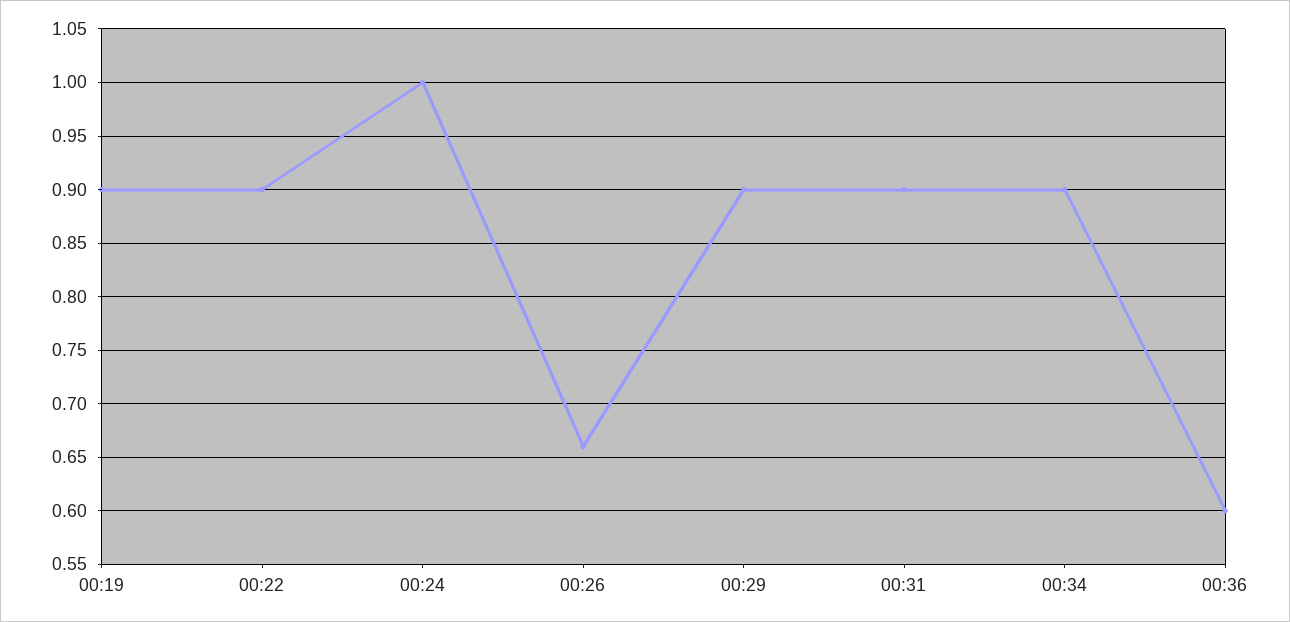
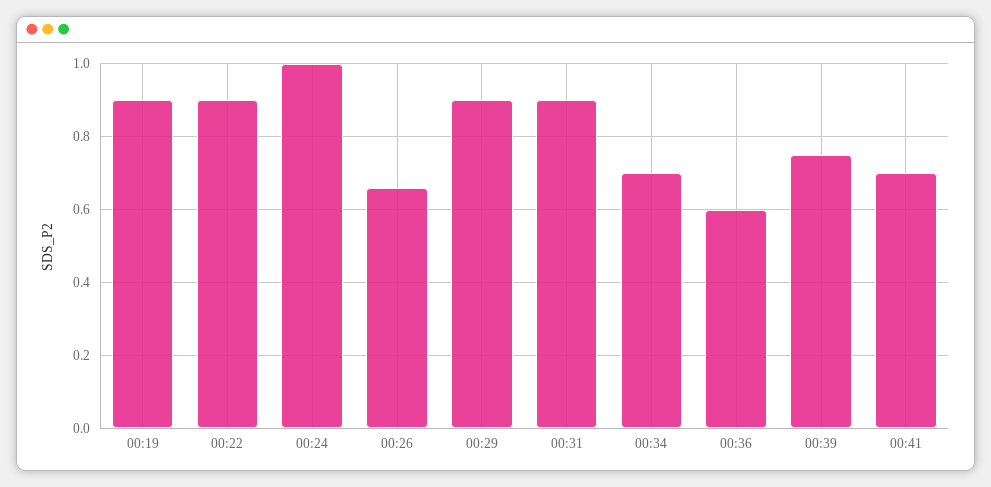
00:34: 0.9 -> 0.7
00:39: none -> 0.75
00:41: none -> 0.7

